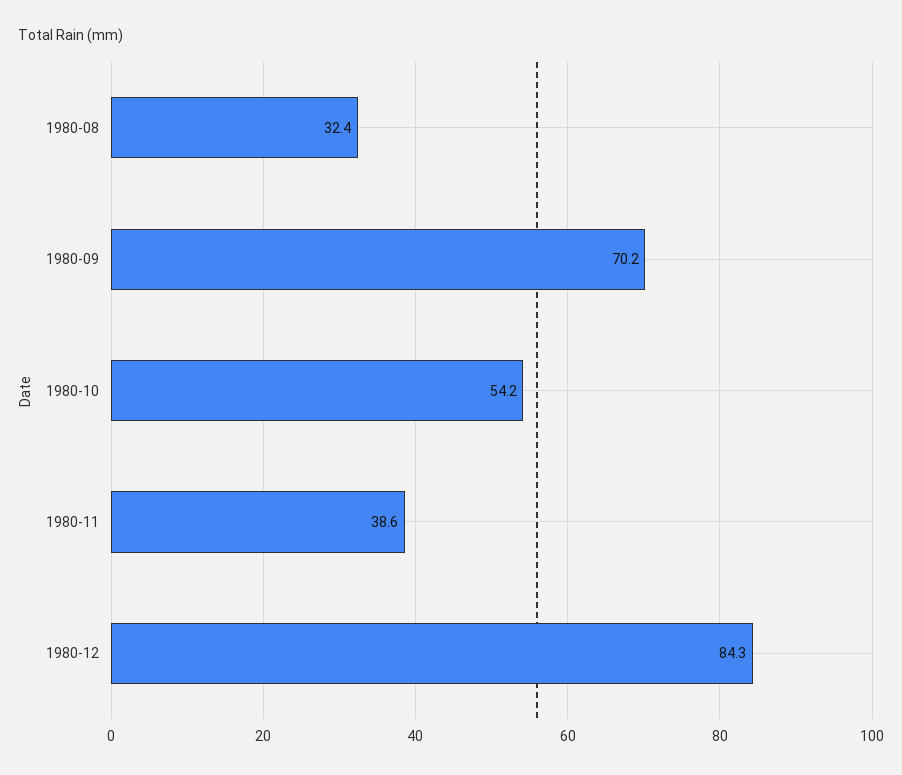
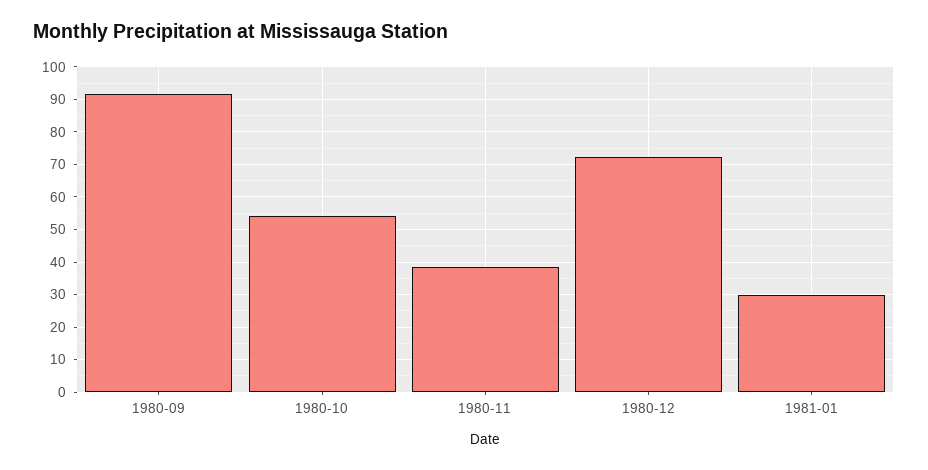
1980-08: 32.4 -> none
1980-09: 70.2 -> 92
1980-12: 84.3 -> 72
1981-01: none -> 30

